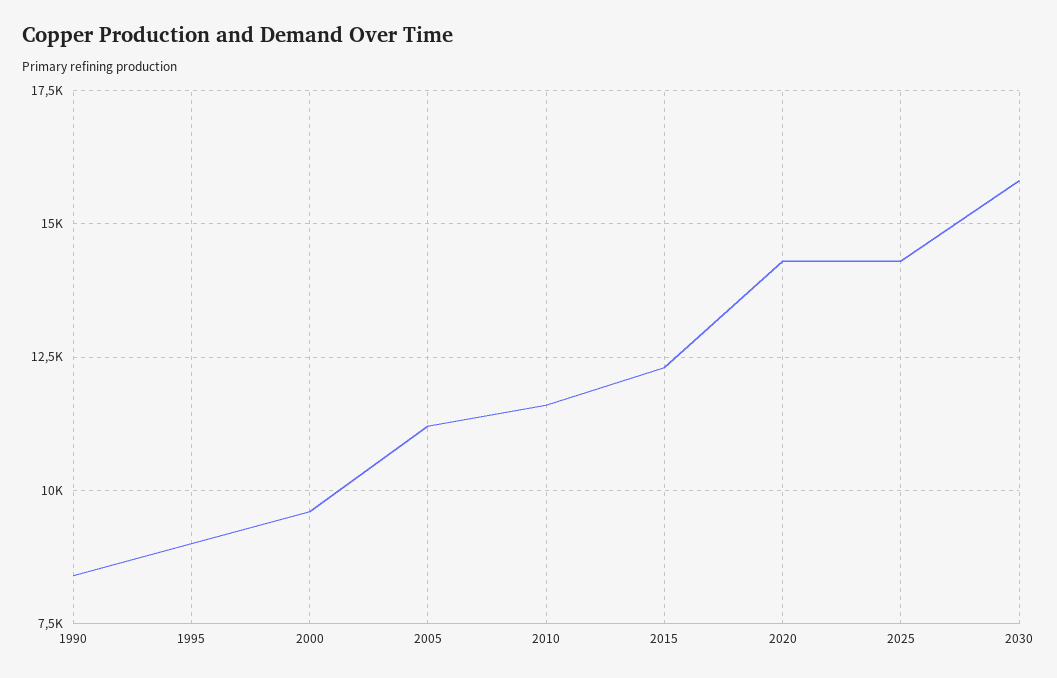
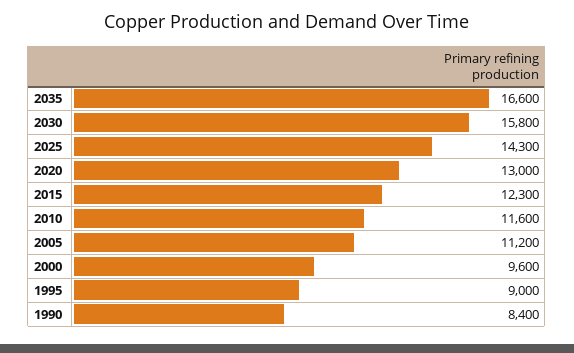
2020: 14250 -> 13000
2035: none -> 16600

